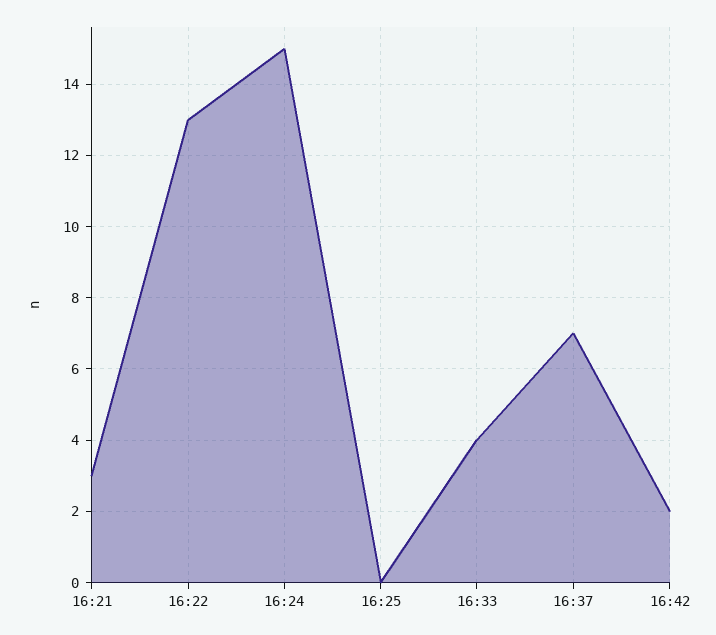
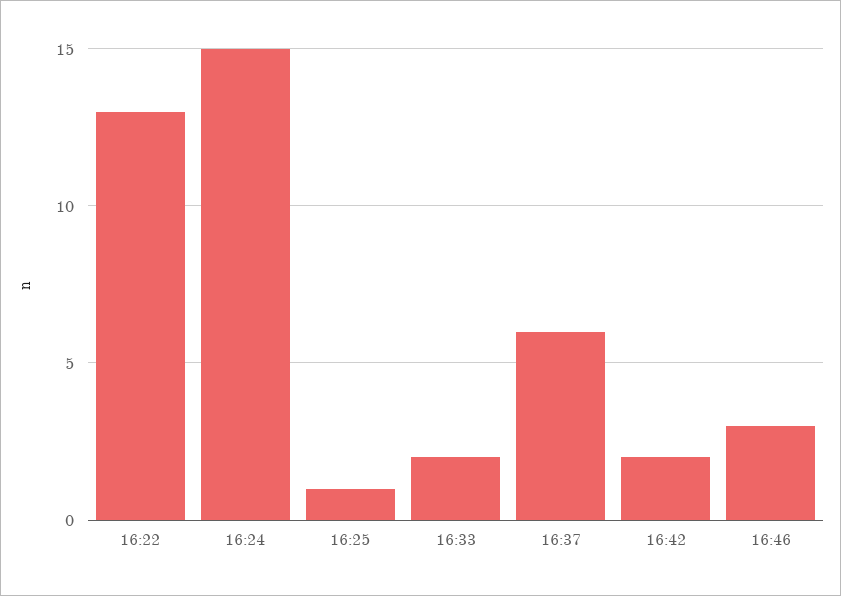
16:21: 3 -> none
16:25: 0 -> 1
16:33: 4 -> 2
16:37: 7 -> 6
16:46: none -> 3

